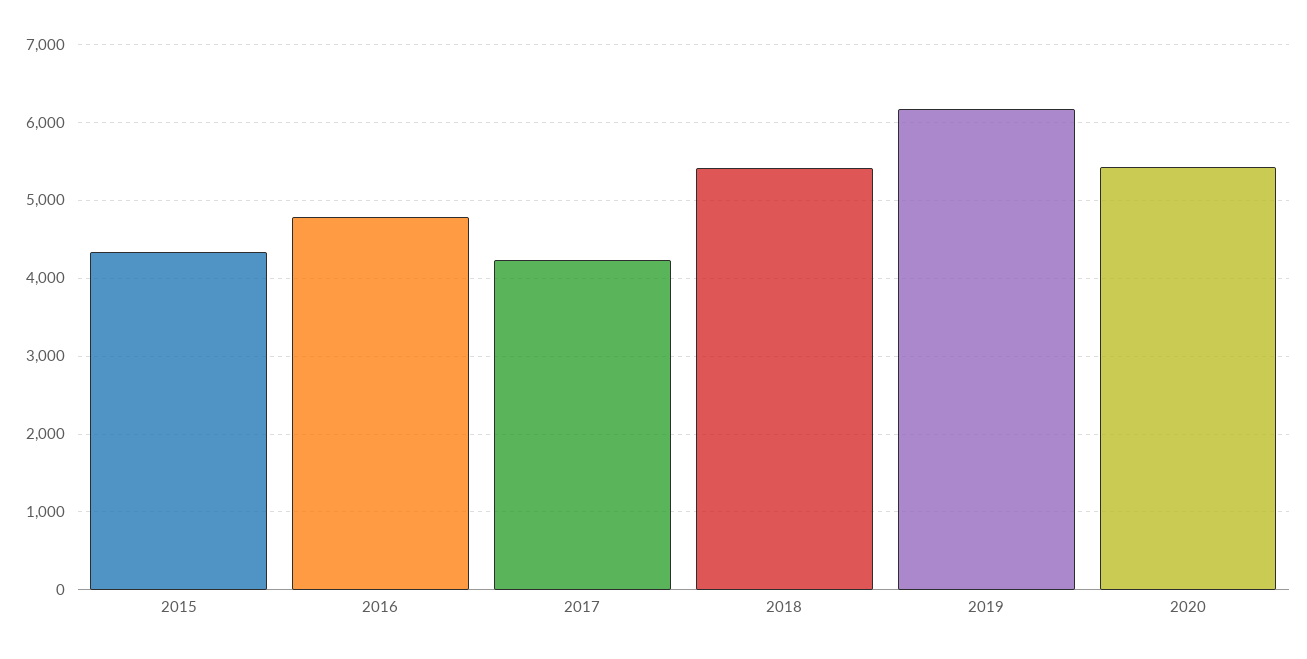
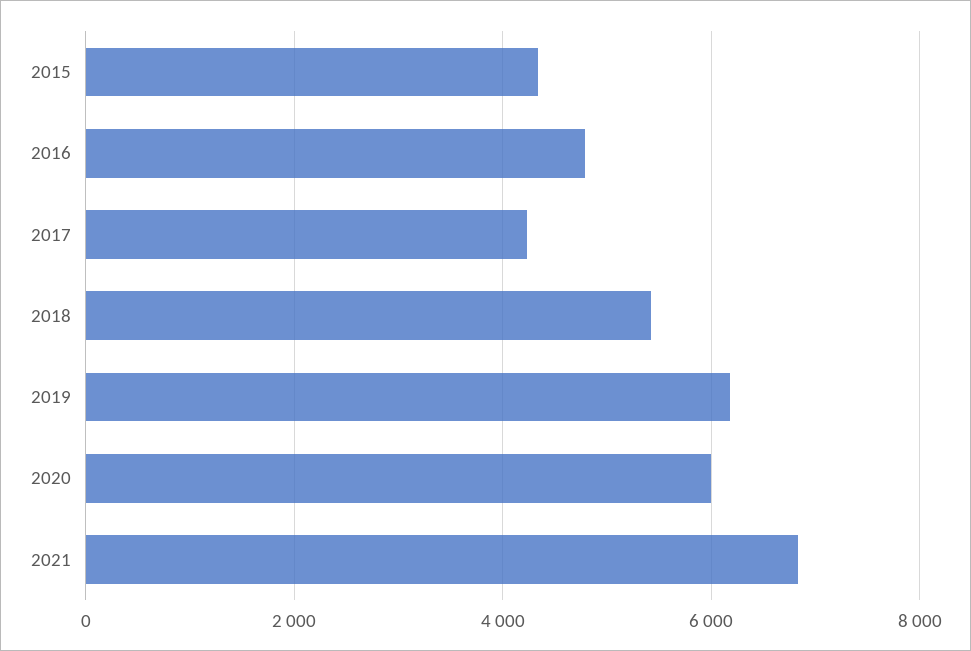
2020: 5400 -> 6000
2021: none -> 6800

